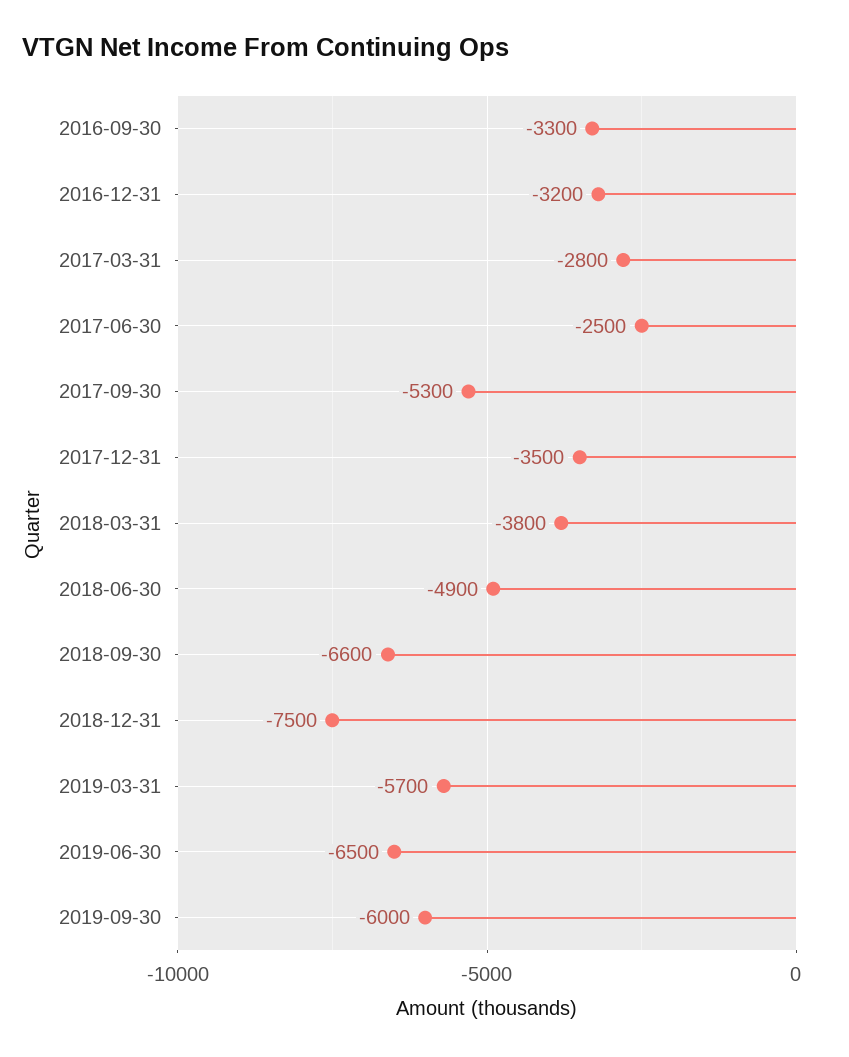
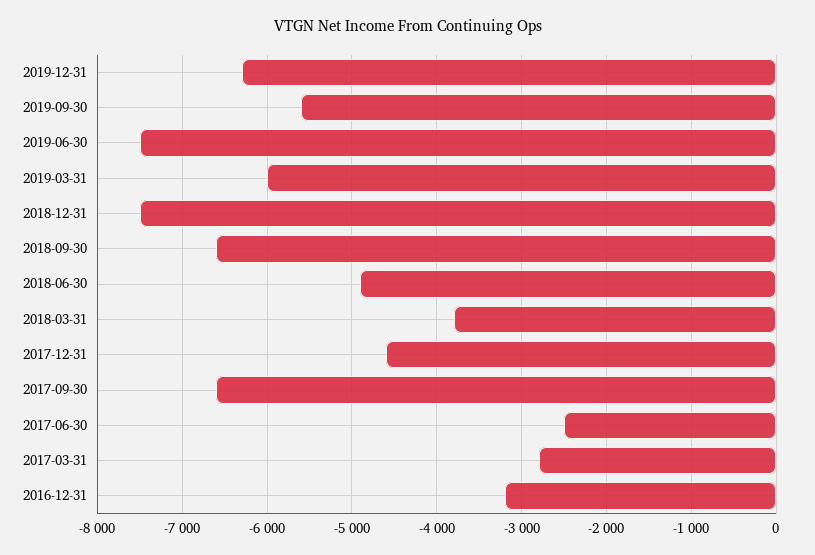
2016-09-30: -3300 -> none
2017-09-30: -5300 -> -6600
2017-12-31: -3500 -> -4600
2019-03-31: -5700 -> -6000
2019-06-30: -6500 -> -7500
2019-09-30: -6000 -> -5600
2019-12-31: none -> -6300

